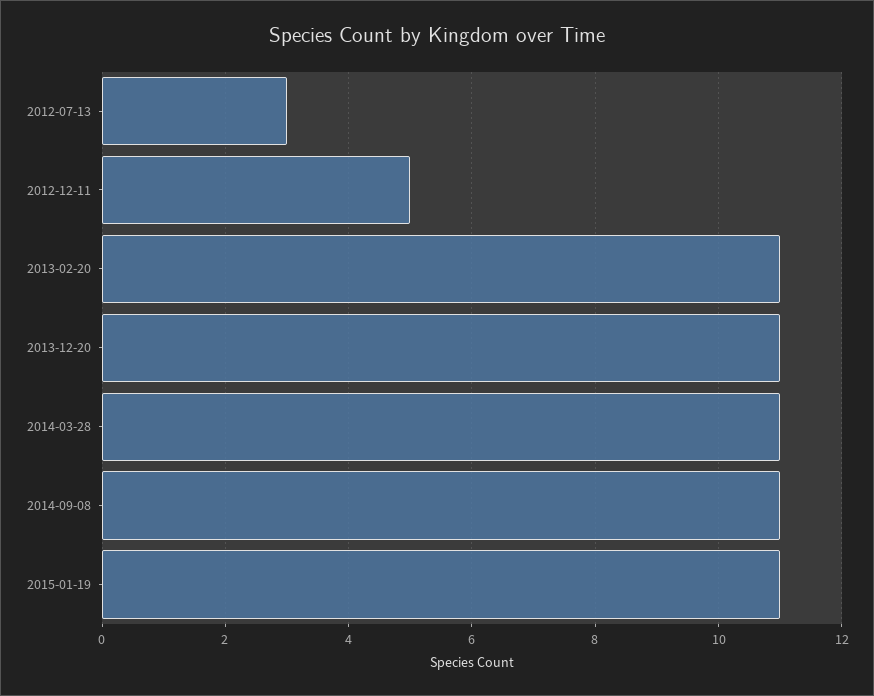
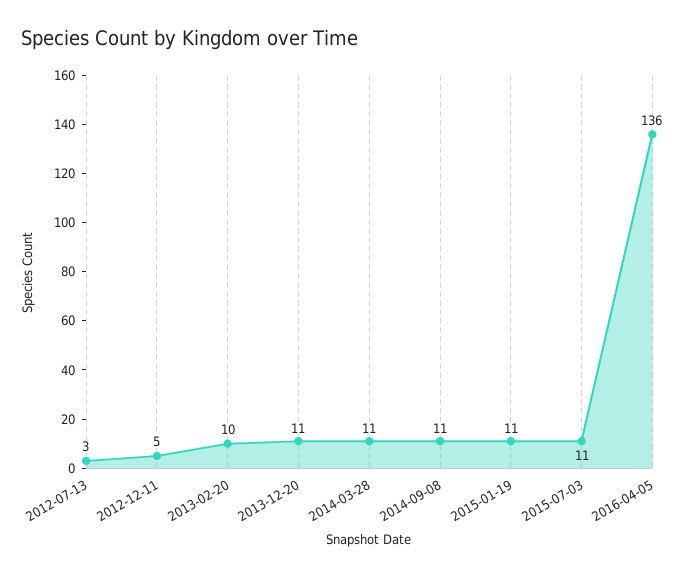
2013-02-20: 11 -> 10
2015-07-03: none -> 11
2016-04-05: none -> 136

